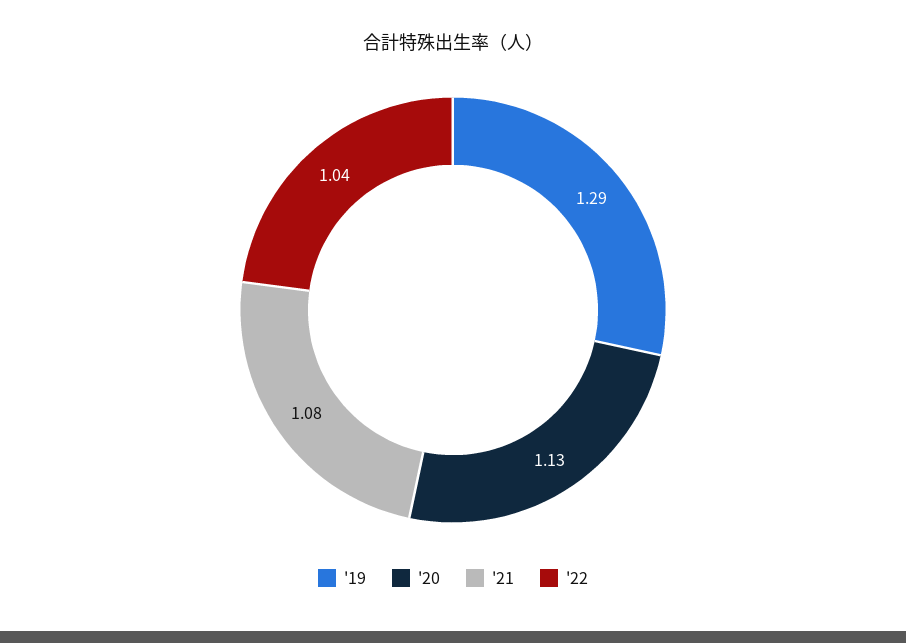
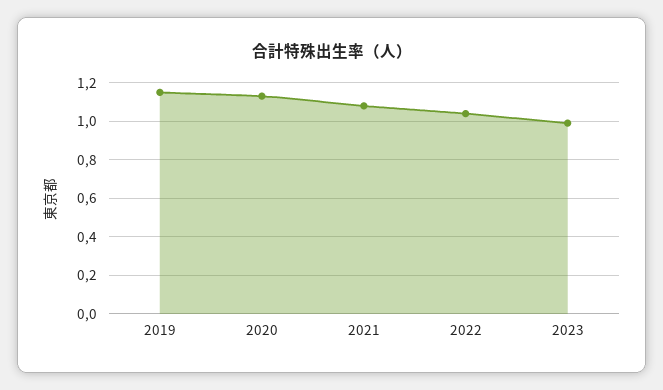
'19: 1.29 -> 1.15
2023: none -> 1

